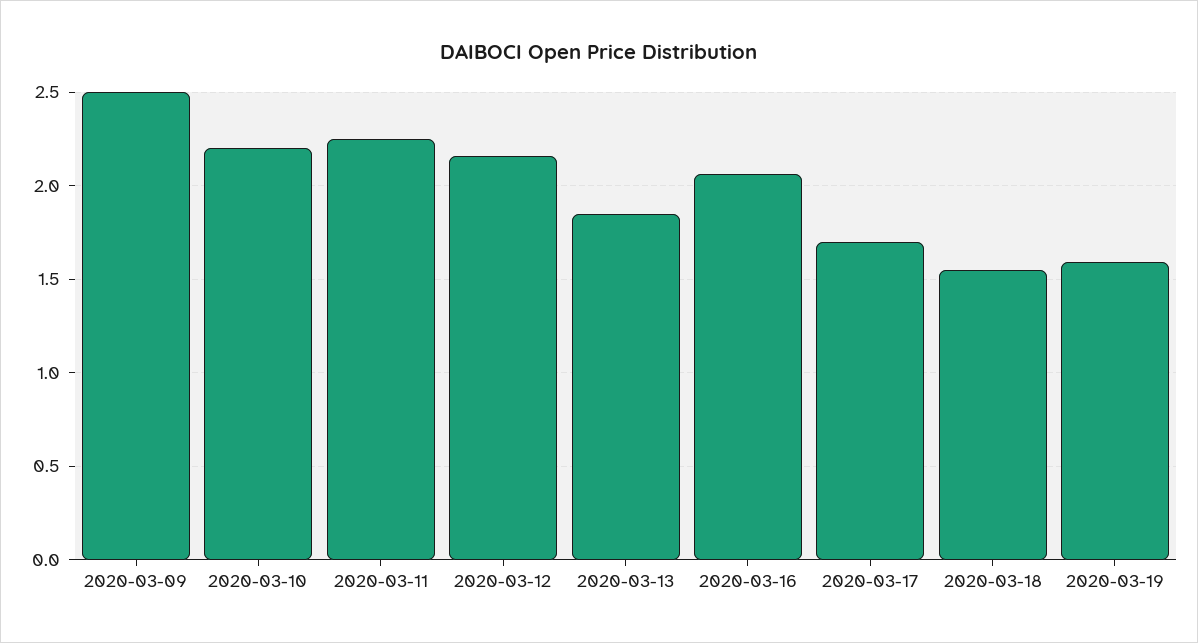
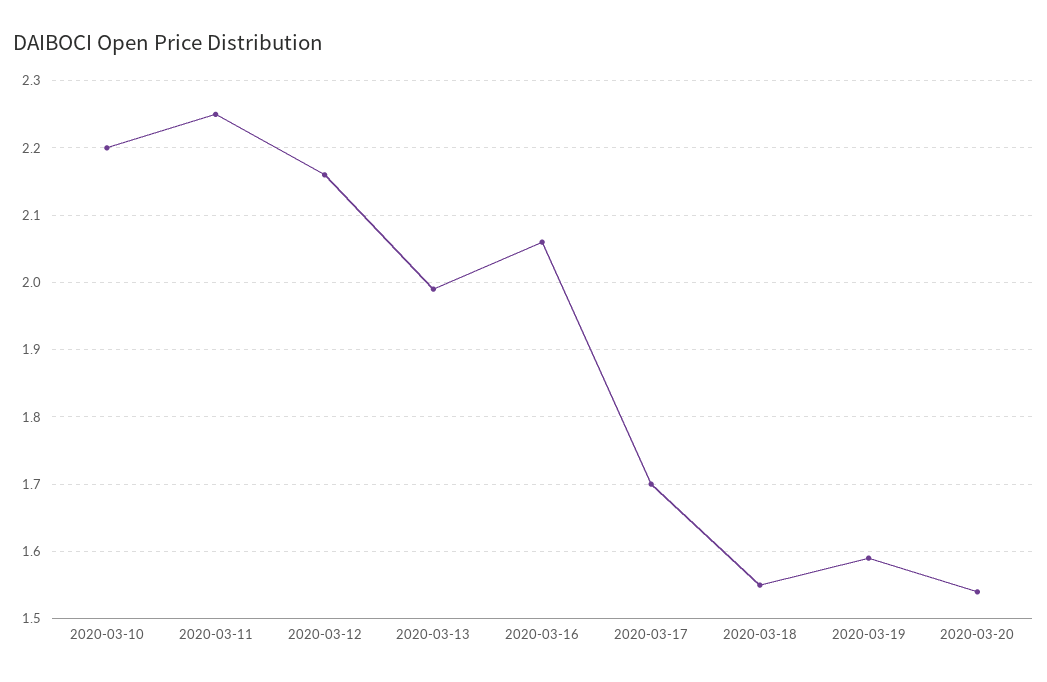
2020-03-09: 2.5 -> none
2020-03-13: 1.85 -> 1.99
2020-03-20: none -> 1.54

